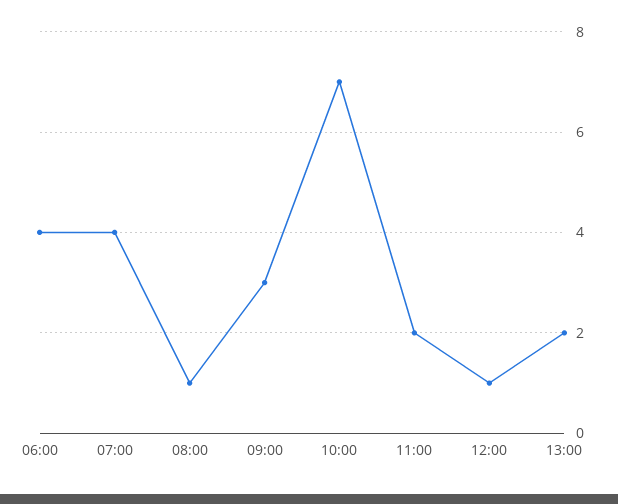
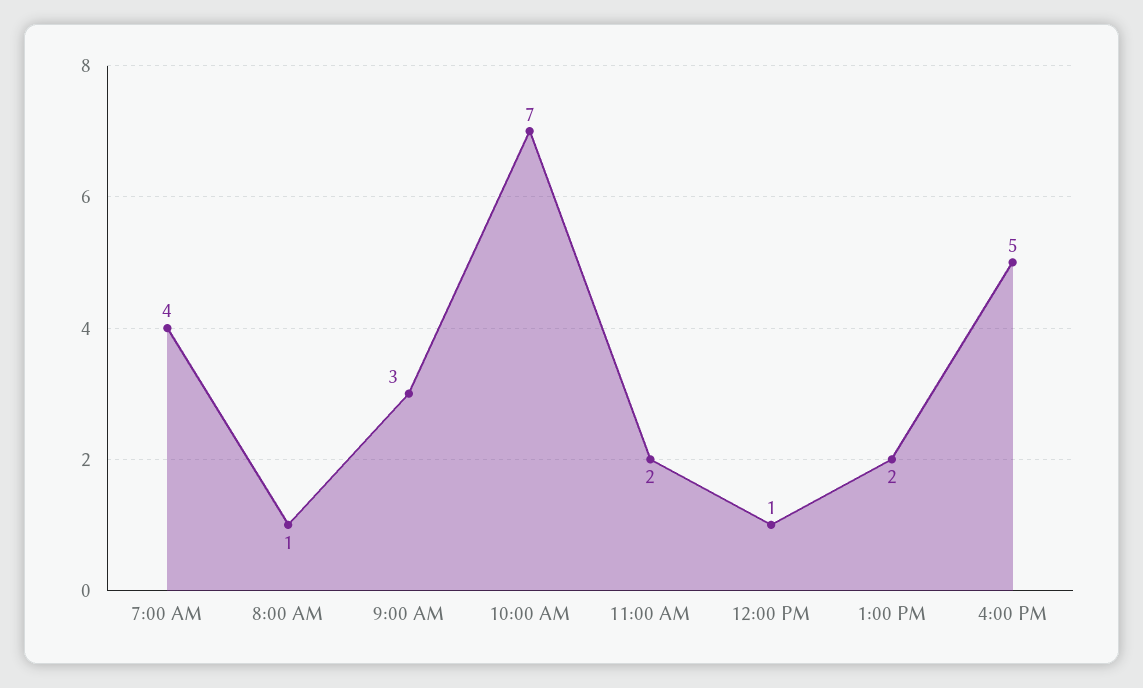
06:00: 4 -> none
4:00 PM: none -> 5

